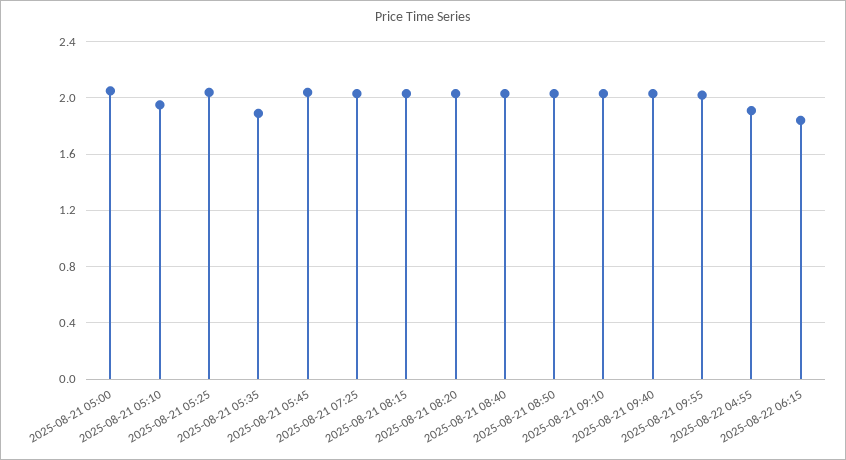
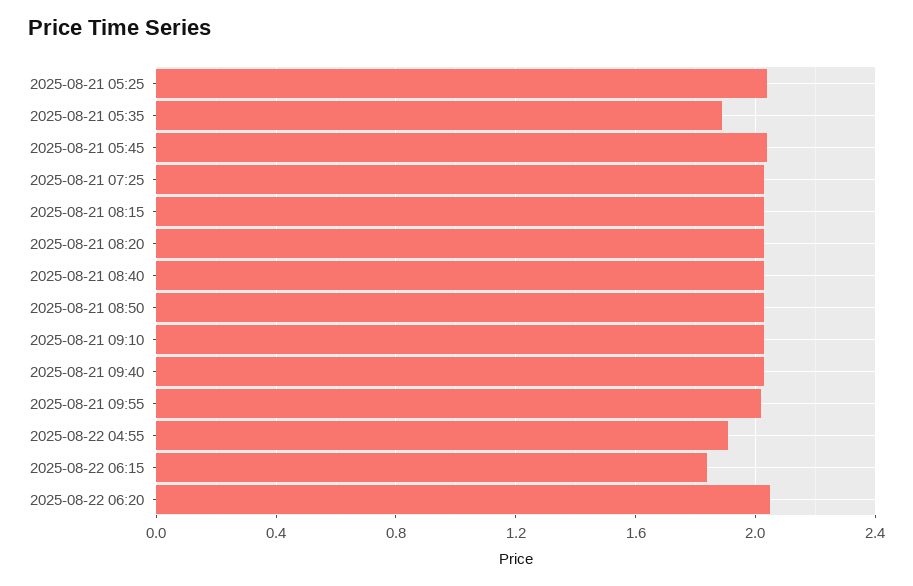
2025-08-21 05:00: 2.05 -> none
2025-08-21 05:10: 1.95 -> none
2025-08-22 06:20: none -> 2.05

